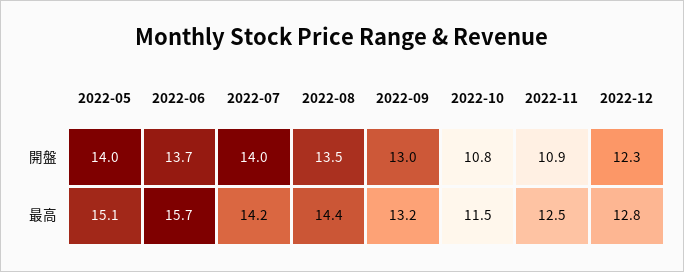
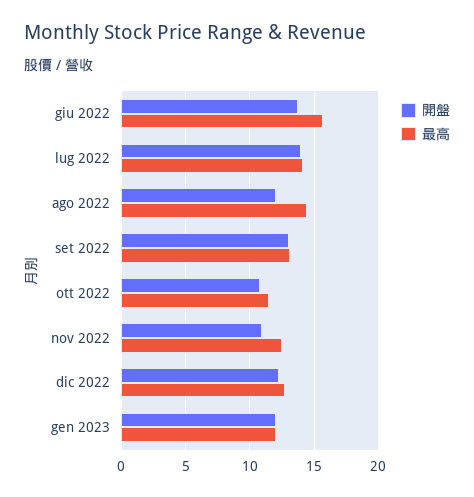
開盤, 2022-05: 14 -> none
開盤, 2022-08: 13.5 -> 12
最高, 2022-05: 15.1 -> none
開盤, gen 2023: none -> 12
最高, gen 2023: none -> 12

